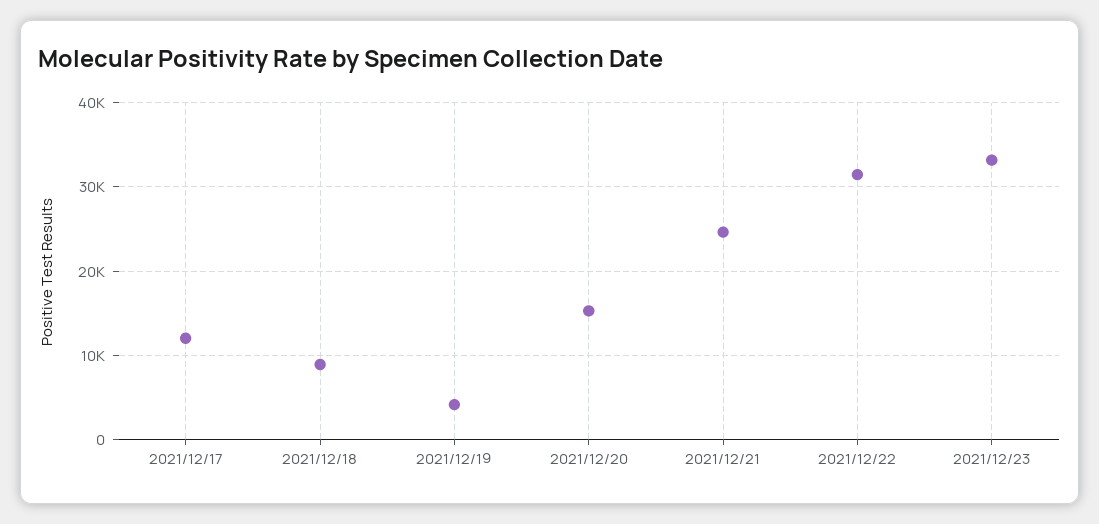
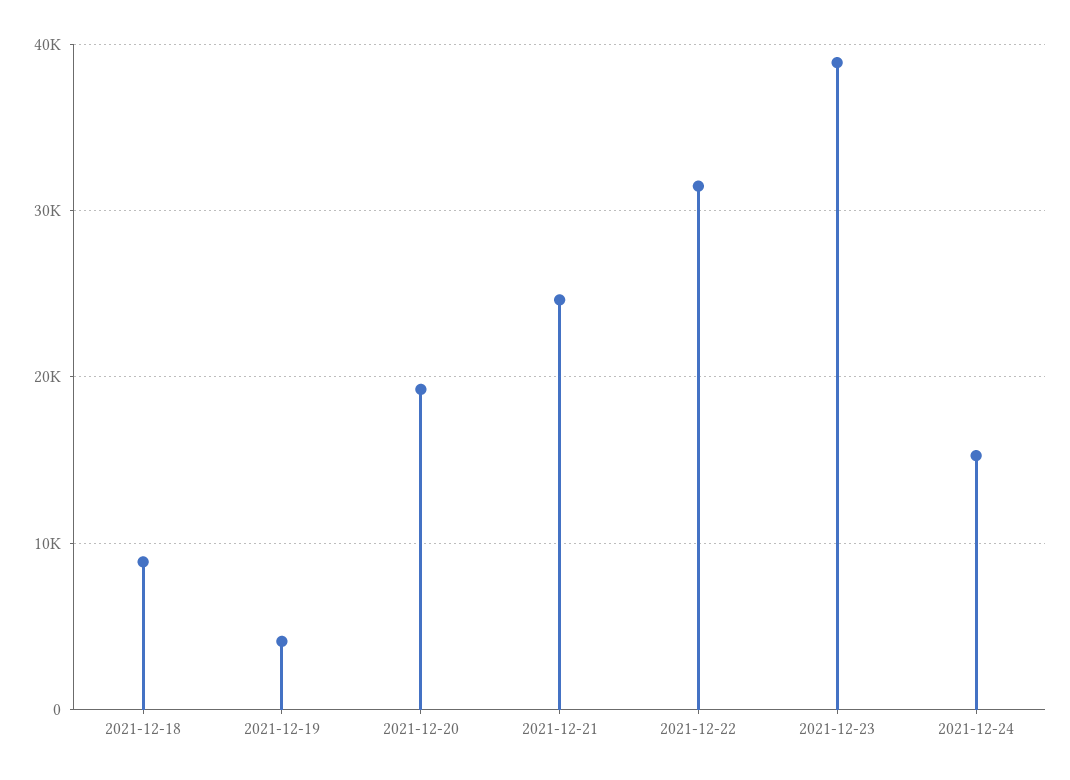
2021/12/17: 12000 -> none
2021/12/20: 15000 -> 19000
2021/12/23: 33000 -> 39000
2021-12-24: none -> 15000

